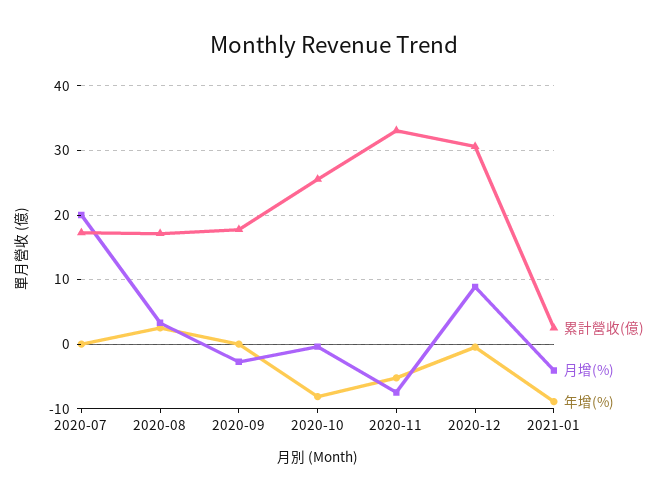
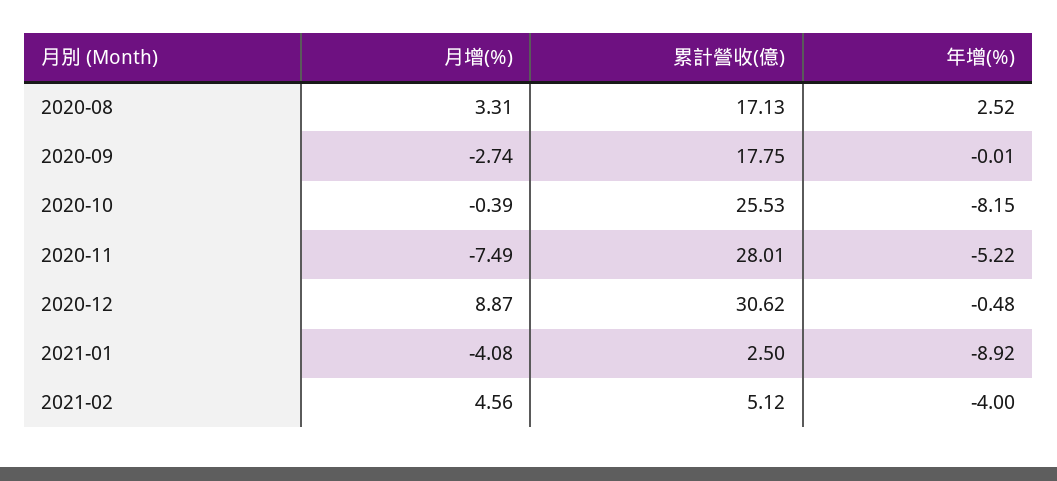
累計營收(億), 2020-07: 17 -> none
月增(%), 2020-07: 20 -> none
年增(%), 2020-07: 0 -> none
累計營收(億), 2020-11: 33 -> 28.01
月增(%), 2021-02: none -> 4.56
累計營收(億), 2021-02: none -> 5.12
年增(%), 2021-02: none -> -4

